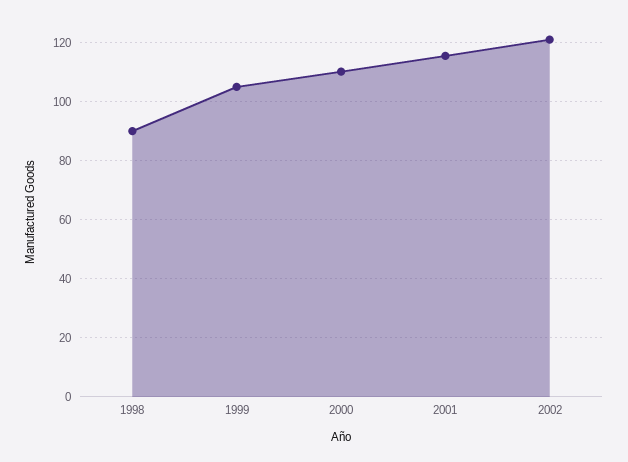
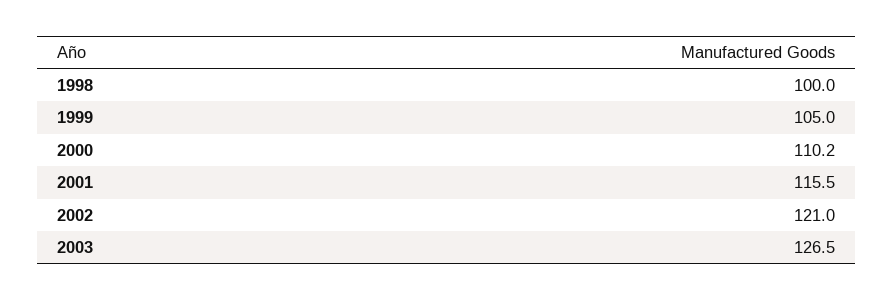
1998: 90 -> 100
2003: none -> 126.5

